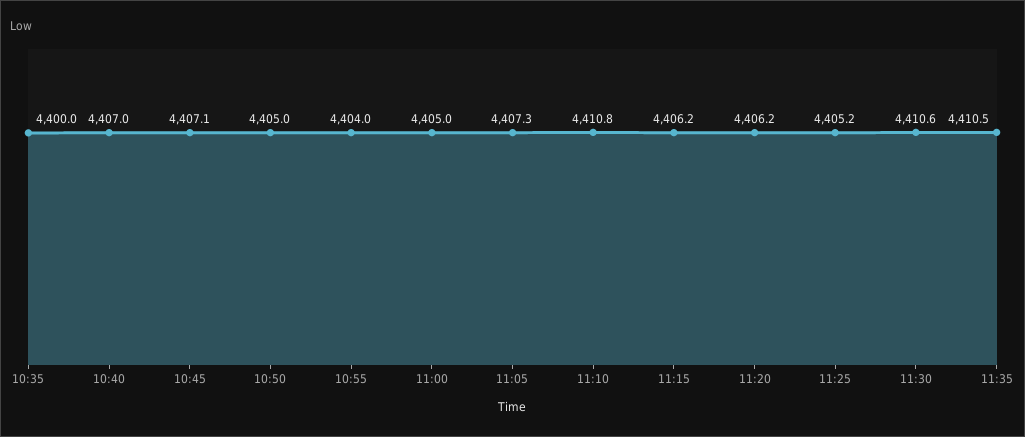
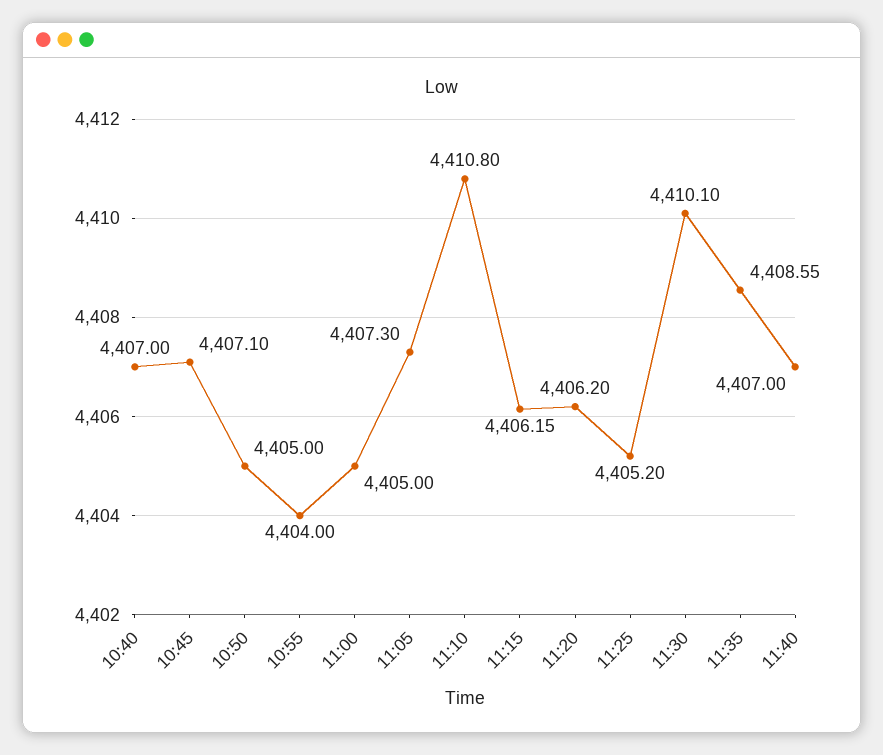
10:35: 4400 -> none
11:30: 4410.6 -> 4410.1
11:35: 4410.5 -> 4408.55
11:40: none -> 4407

